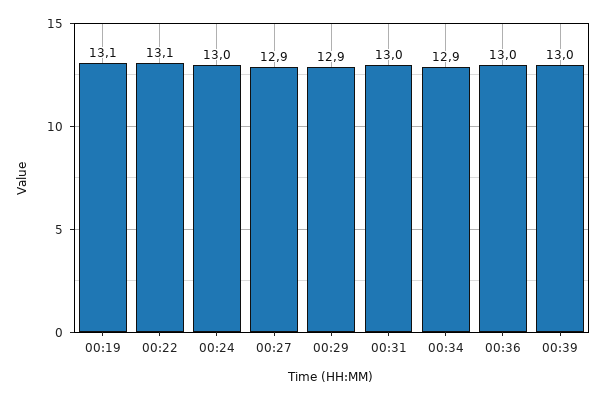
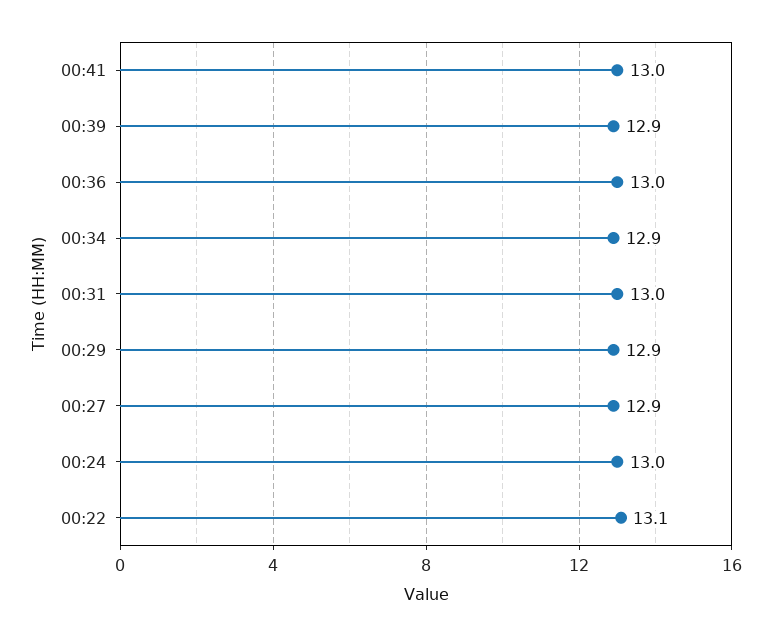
00:19: 13.1 -> none
00:39: 13 -> 12.9
00:41: none -> 13

